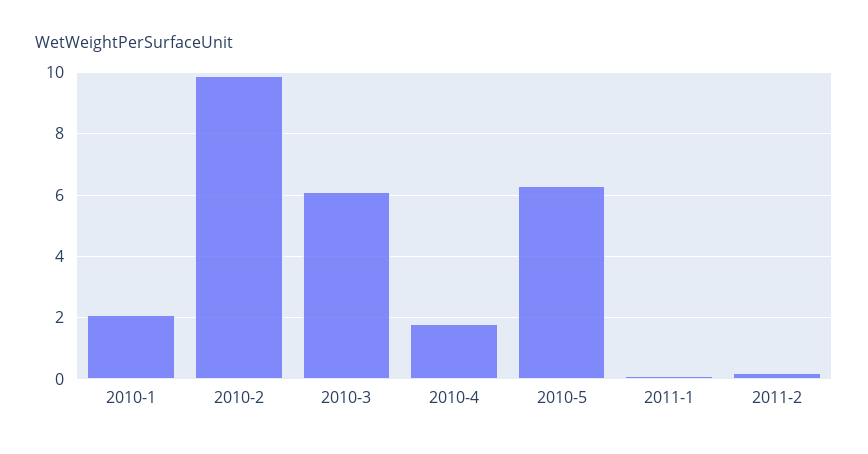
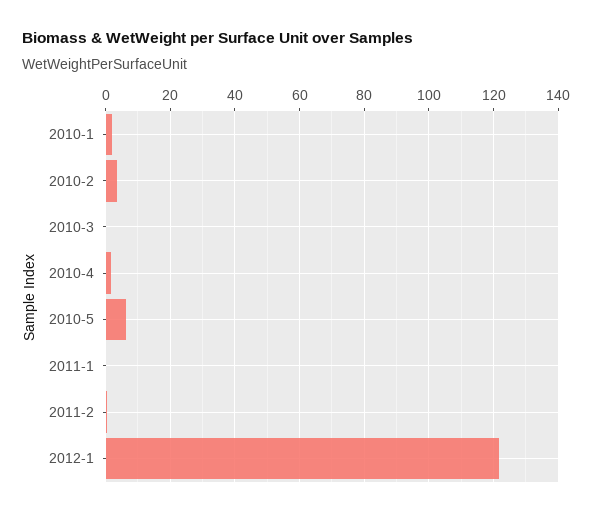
2010-2: 10 -> 4
2010-3: 6 -> 0
2012-1: none -> 122

